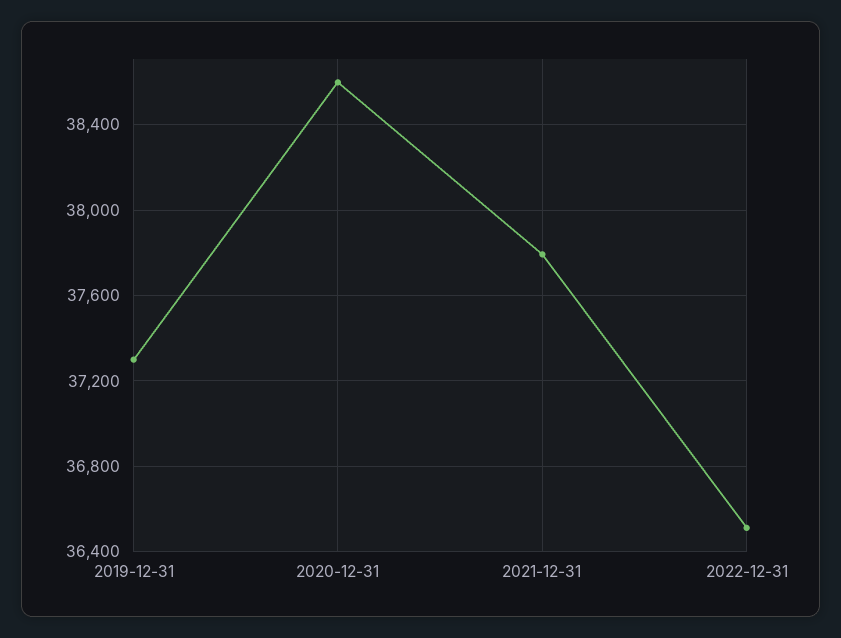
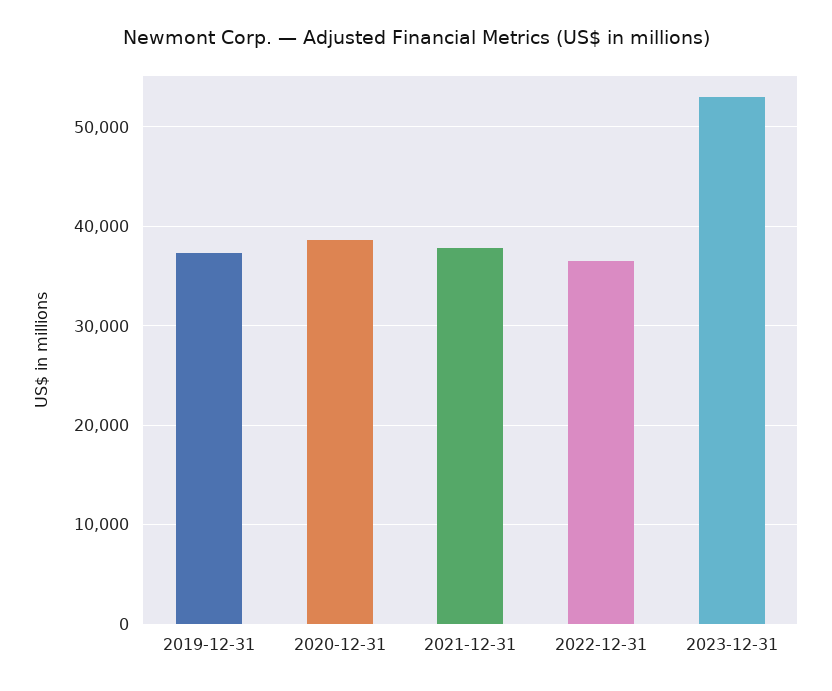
2023-12-31: none -> 53000

